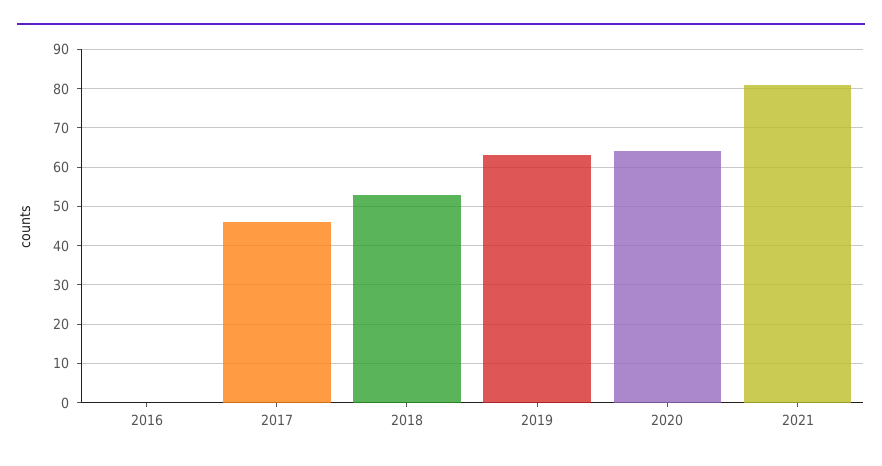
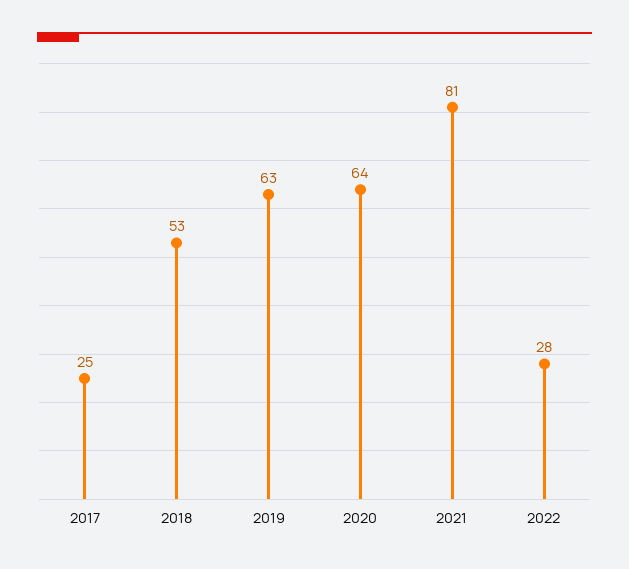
2016: 0 -> none
2017: 45 -> 25
2022: none -> 28

